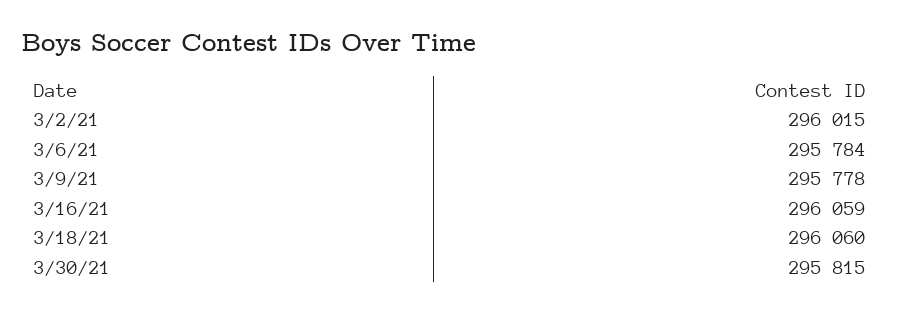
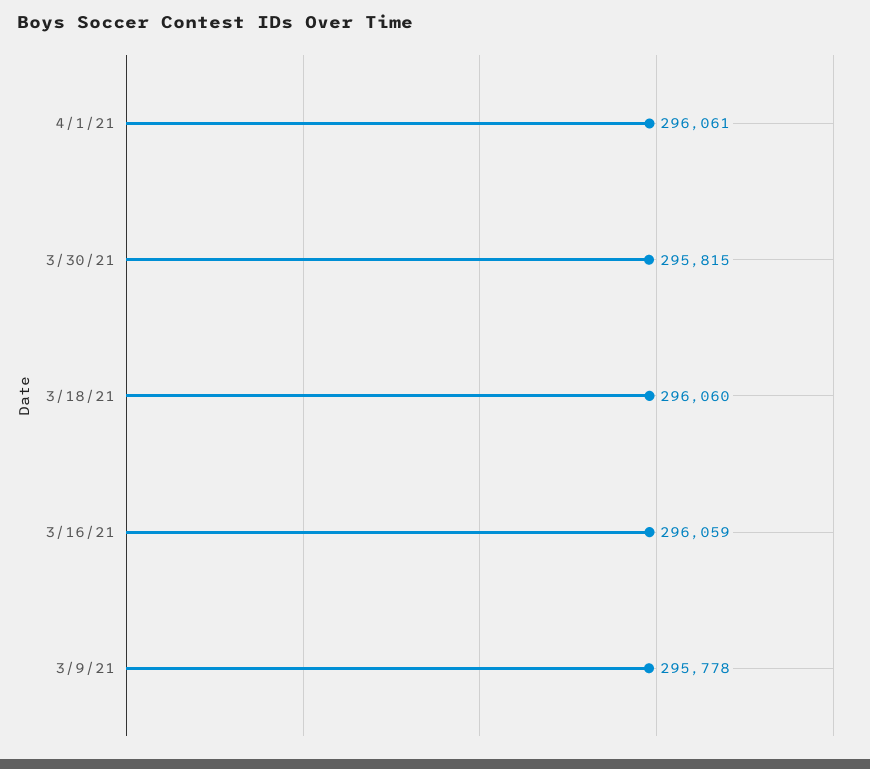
3/2/21: 296015 -> none
3/6/21: 295784 -> none
4/1/21: none -> 296061

